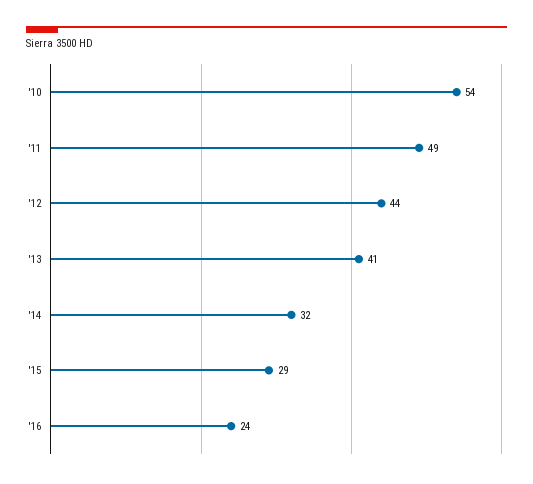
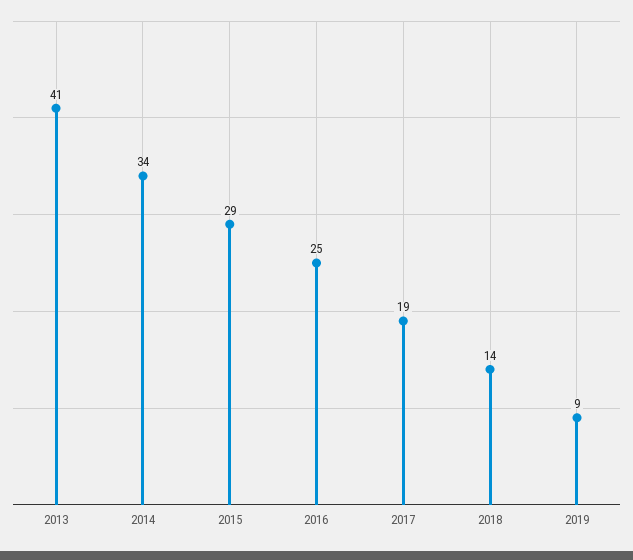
'10: 54 -> none
'11: 49 -> none
'12: 44 -> none
'14: 32 -> 34
'16: 24 -> 25
2017: none -> 19
2018: none -> 14
2019: none -> 9

